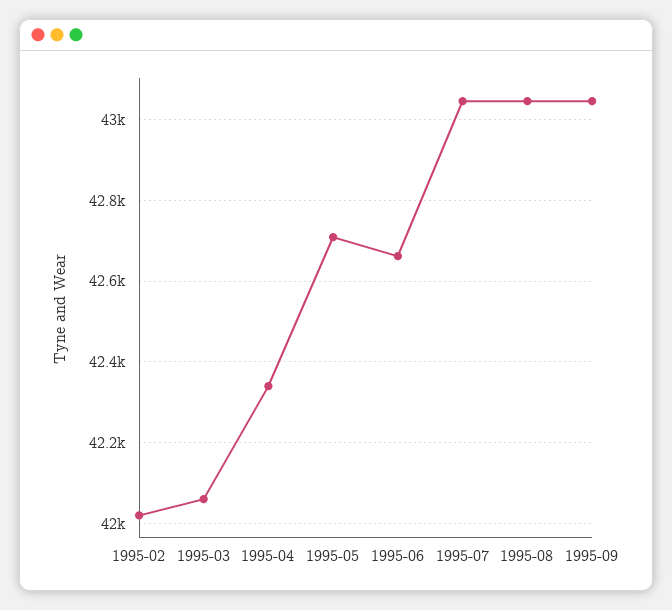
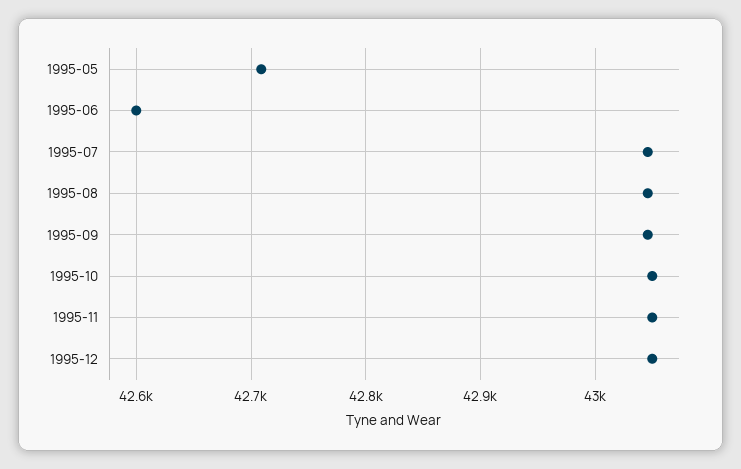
1995-02: 42020 -> none
1995-03: 42060 -> none
1995-04: 42340 -> none
1995-06: 42660 -> 42600
1995-10: none -> 43050
1995-11: none -> 43050
1995-12: none -> 43050

